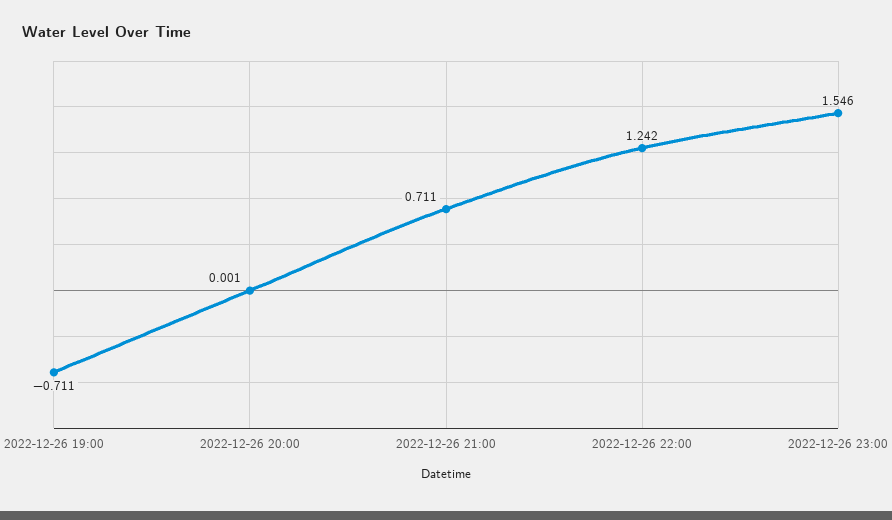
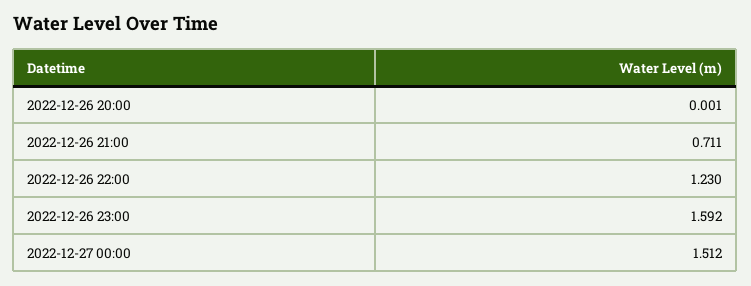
2022-12-26 19:00: -0.711 -> none
2022-12-26 22:00: 1.242 -> 1.23
2022-12-26 23:00: 1.546 -> 1.592
2022-12-27 00:00: none -> 1.512

